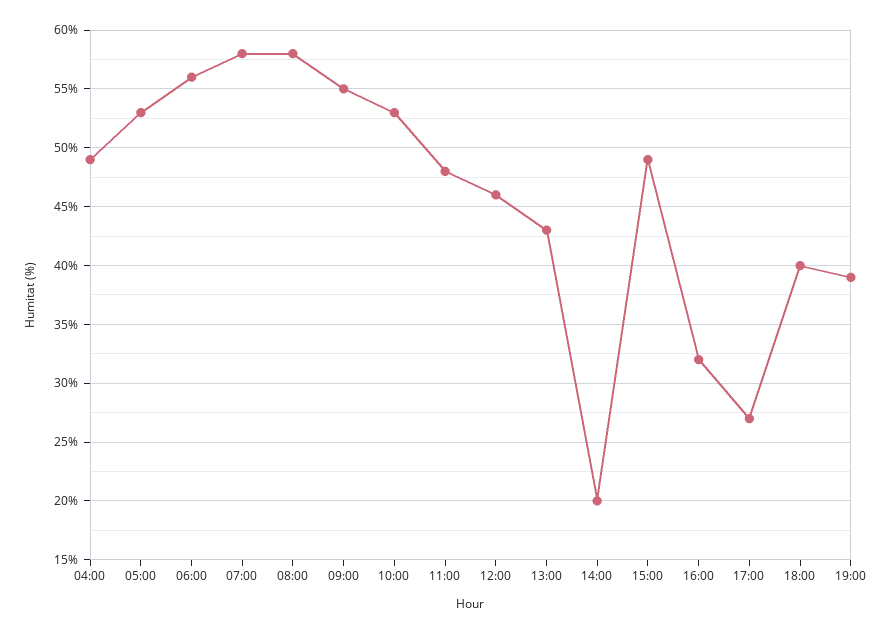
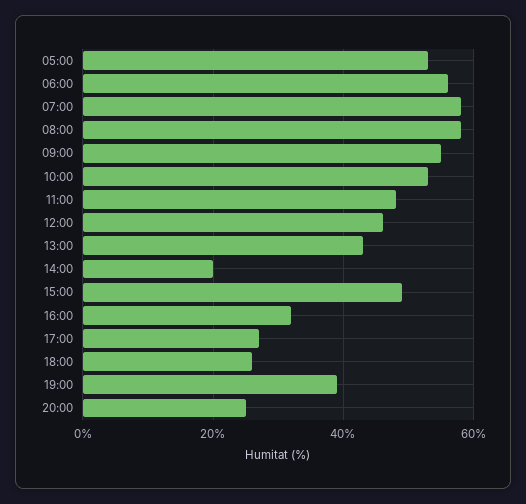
04:00: 49 -> none
18:00: 40 -> 25
20:00: none -> 25

